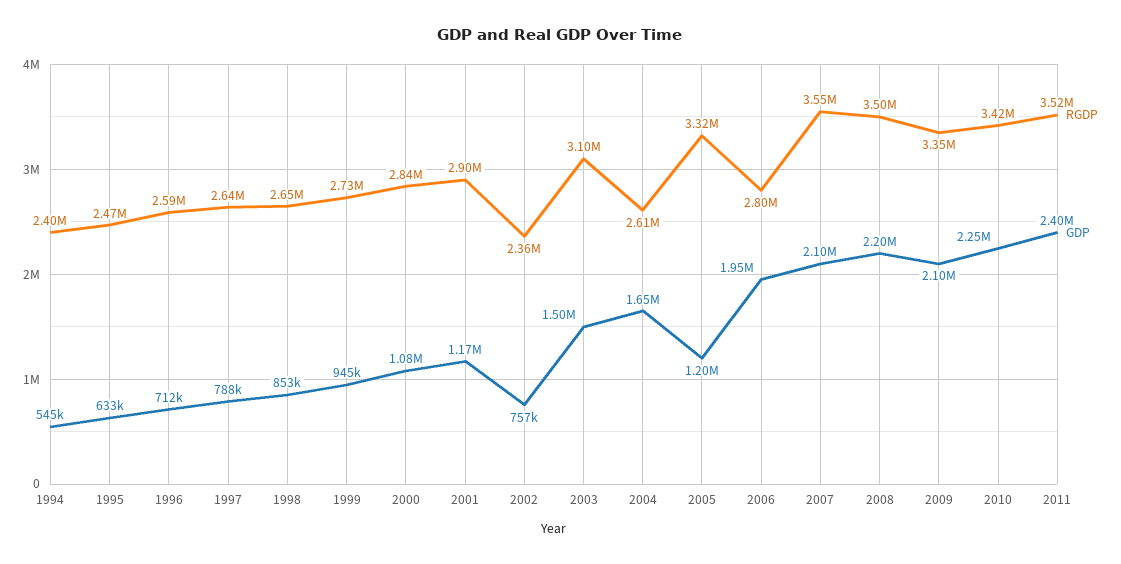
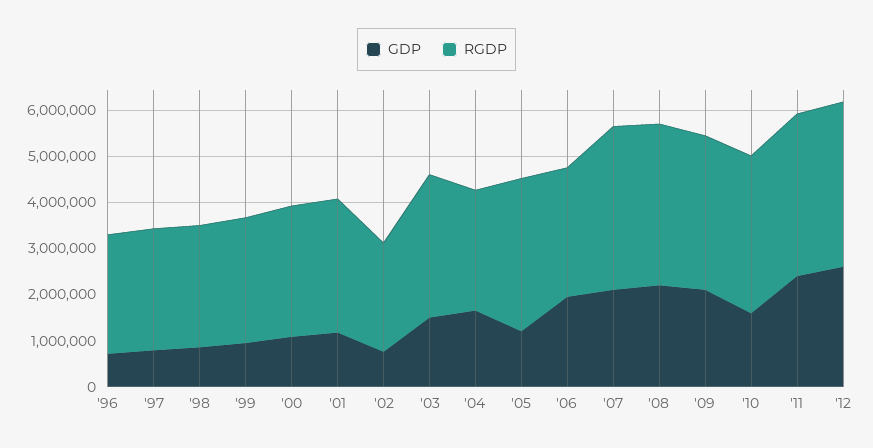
RGDP, 1994: 2400000 -> none
GDP, 1994: 545000 -> none
RGDP, 1995: 2470000 -> none
GDP, 1995: 633000 -> none
GDP, 2010: 2250000 -> 1600000
GDP, '12: none -> 2600000
RGDP, '12: none -> 3600000

